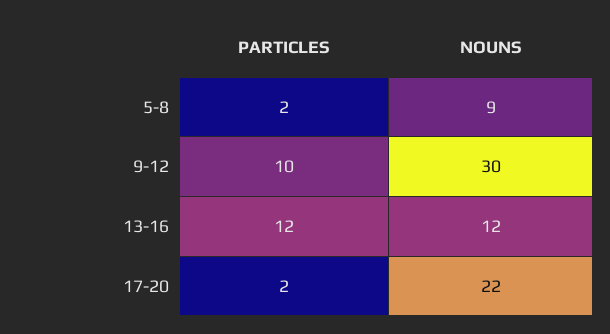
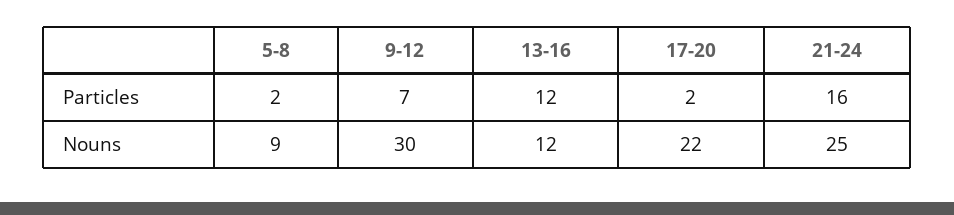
PARTICLES, 9-12: 10 -> 7
PARTICLES, 21-24: none -> 16
NOUNS, 21-24: none -> 25

